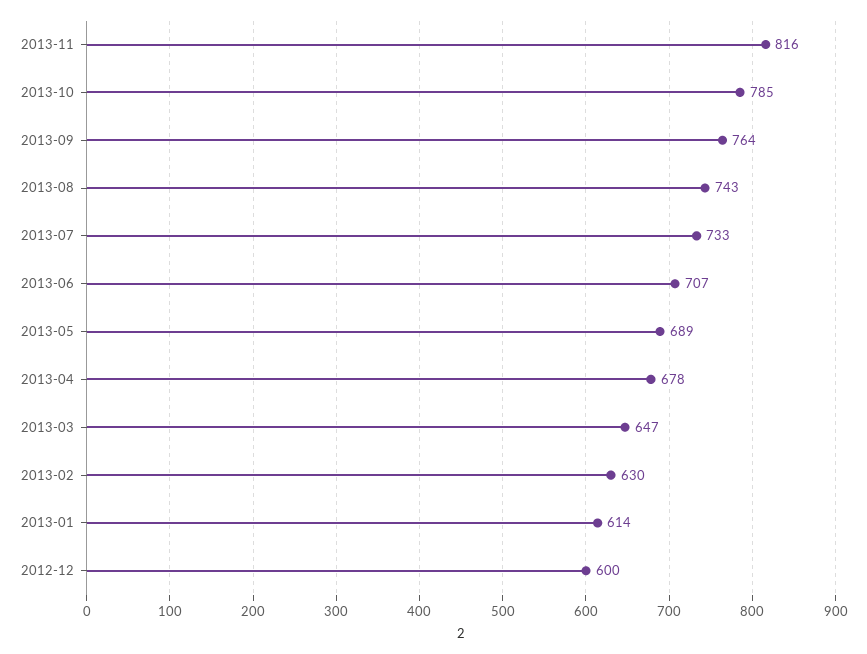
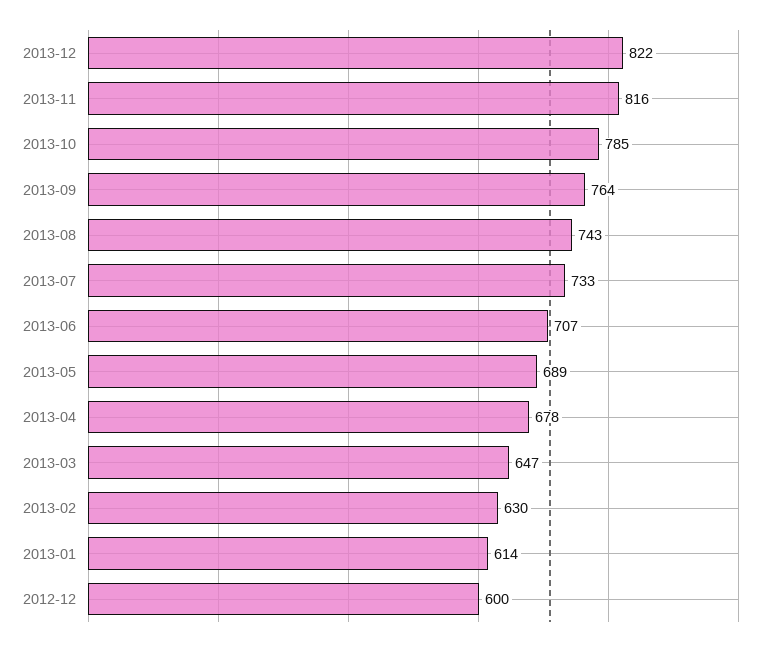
2013-12: none -> 822

